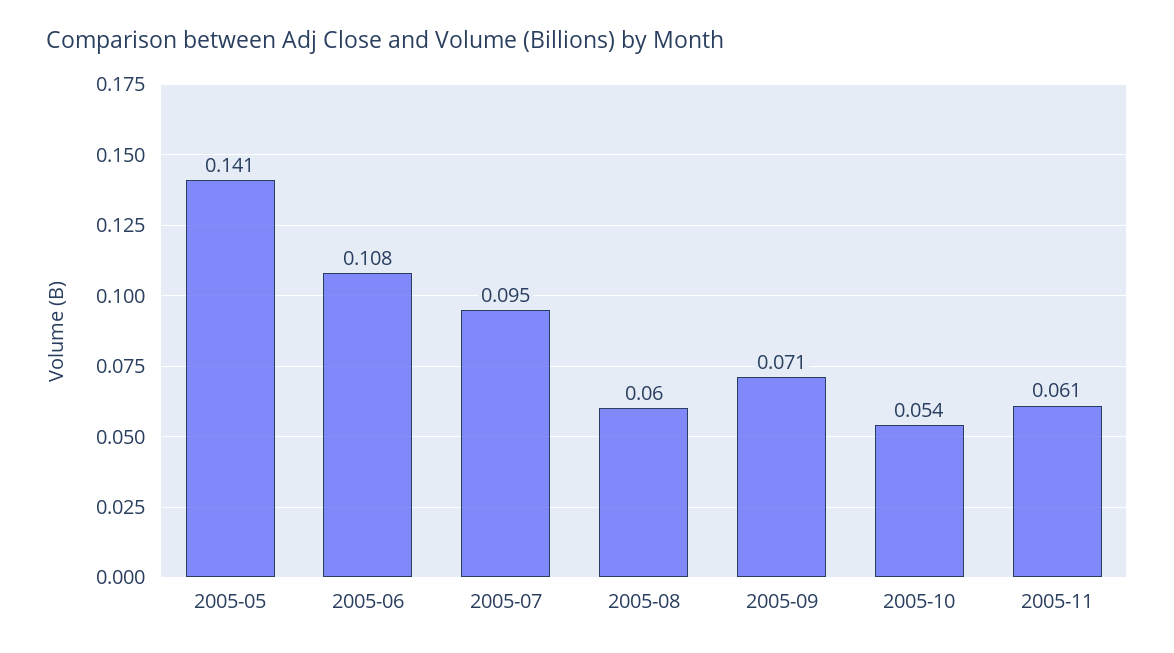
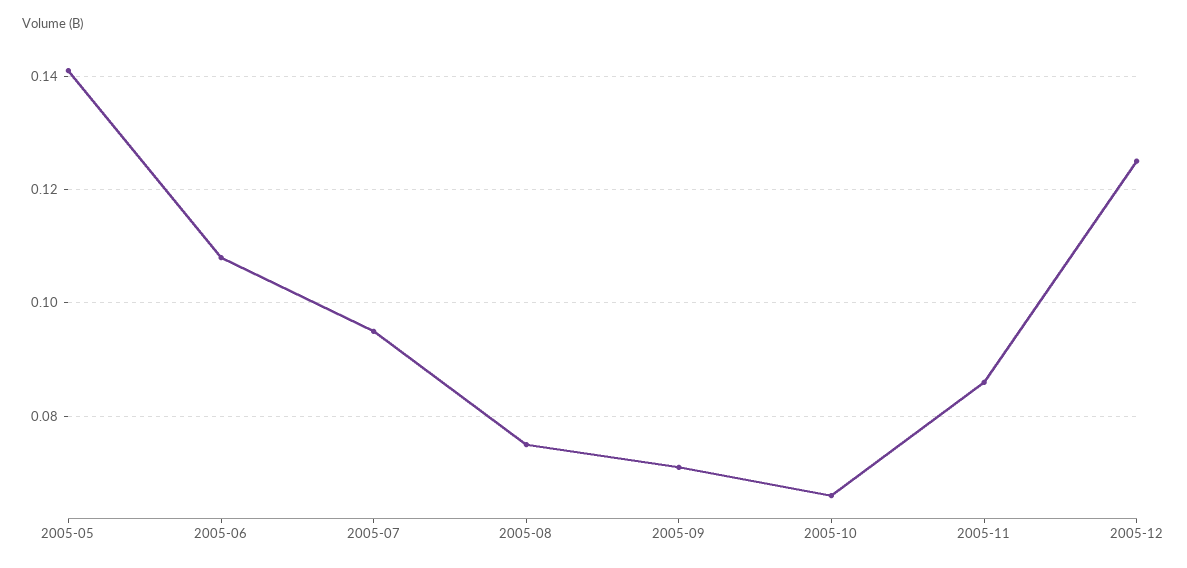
2005-08: 0.06 -> 0.075
2005-10: 0.054 -> 0.065
2005-11: 0.061 -> 0.085
2005-12: none -> 0.125

